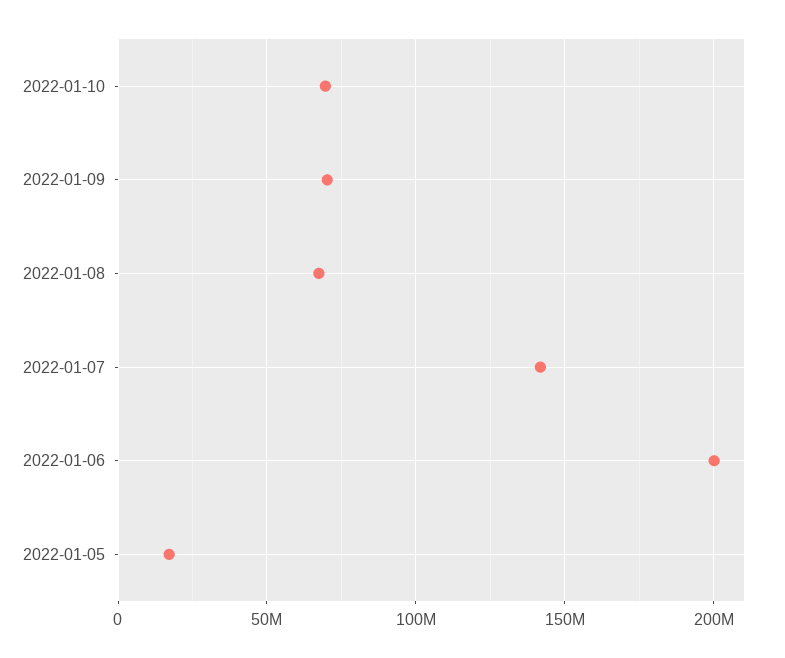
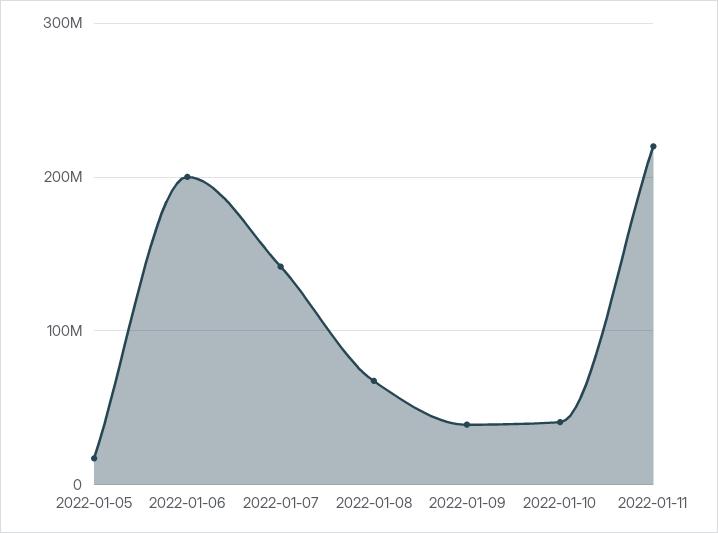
2022-01-10: 70000000 -> 40000000
2022-01-09: 70000000 -> 40000000
2022-01-11: none -> 220000000

